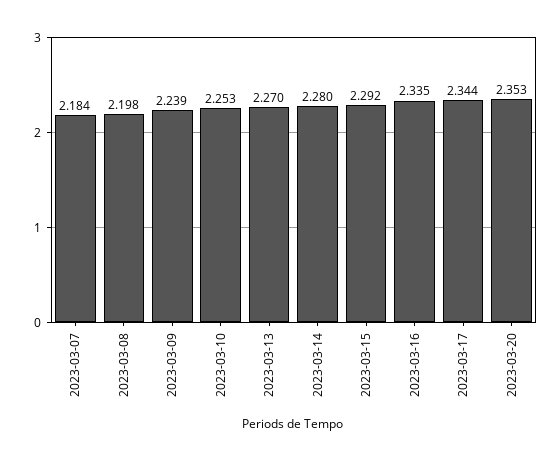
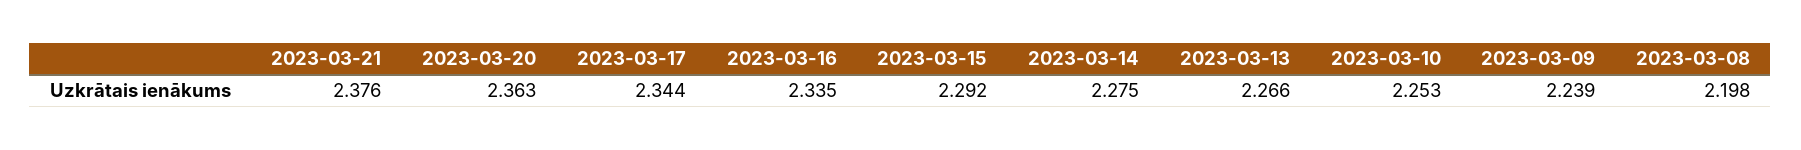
2023-03-07: 2.184 -> none
2023-03-13: 2.27 -> 2.266
2023-03-14: 2.28 -> 2.275
2023-03-20: 2.353 -> 2.363
2023-03-21: none -> 2.376

